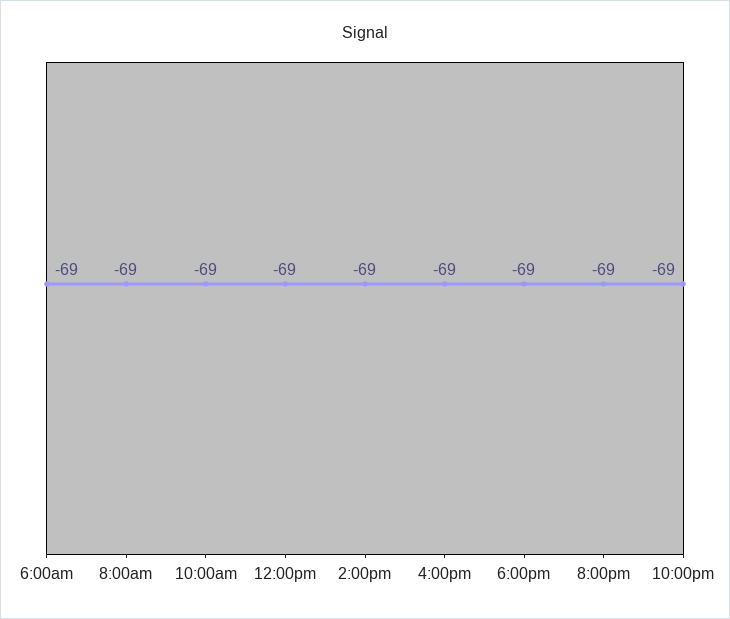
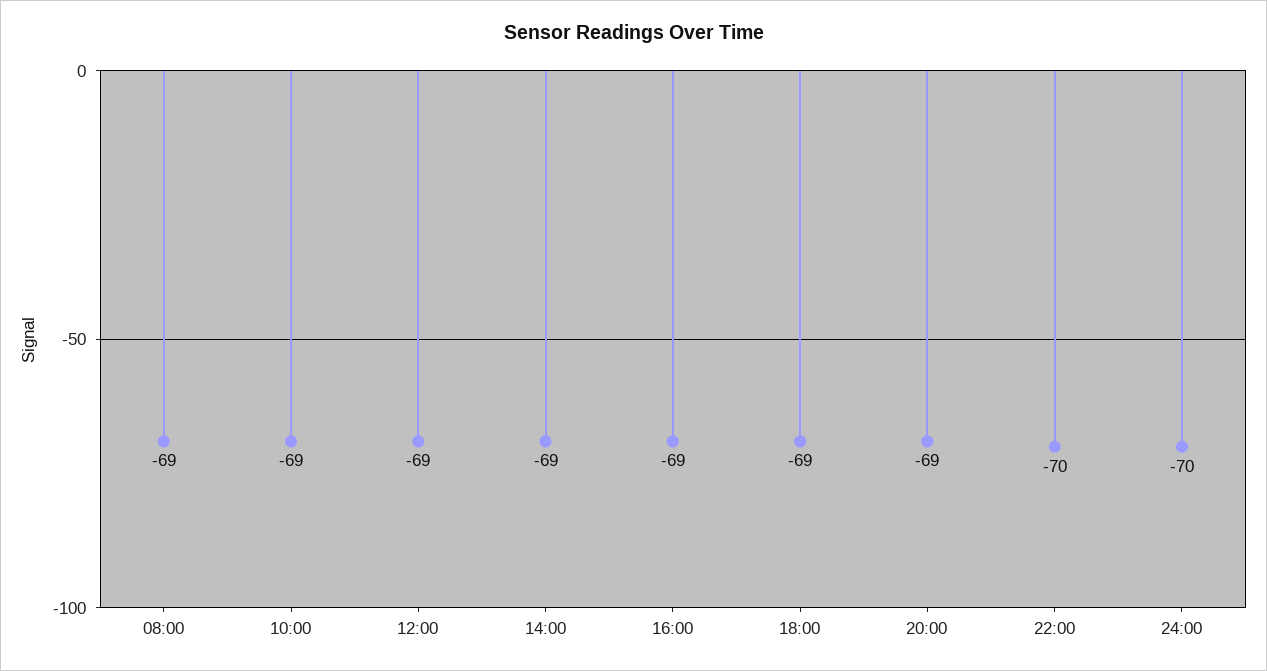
6:00am: -69 -> none
10:00pm: -69 -> -70
24:00: none -> -70

